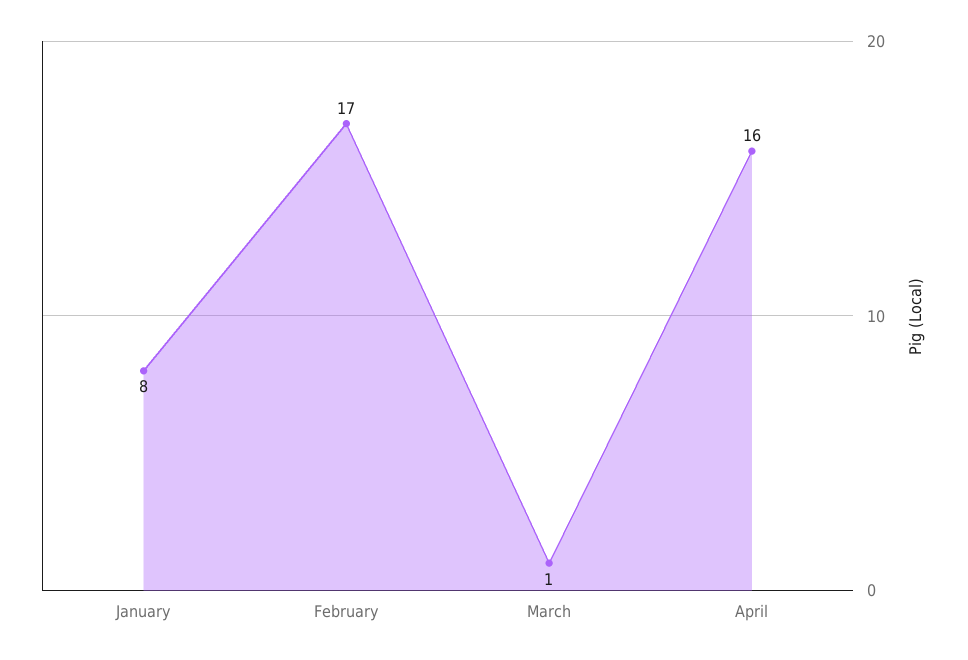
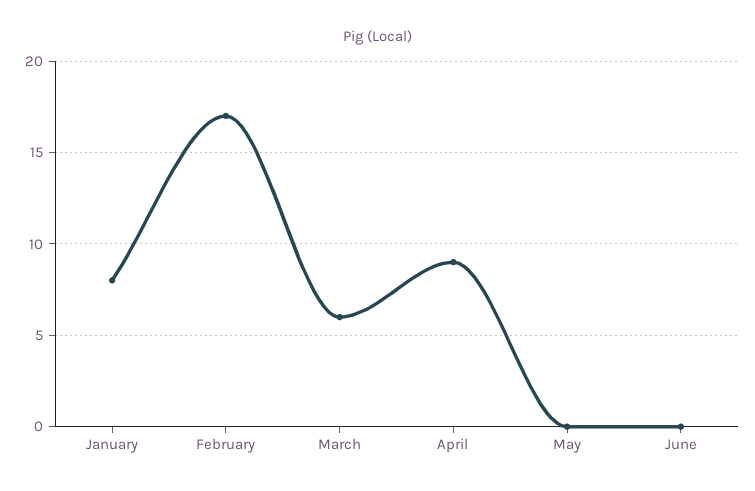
March: 1 -> 6
April: 16 -> 9
May: none -> 0
June: none -> 0

